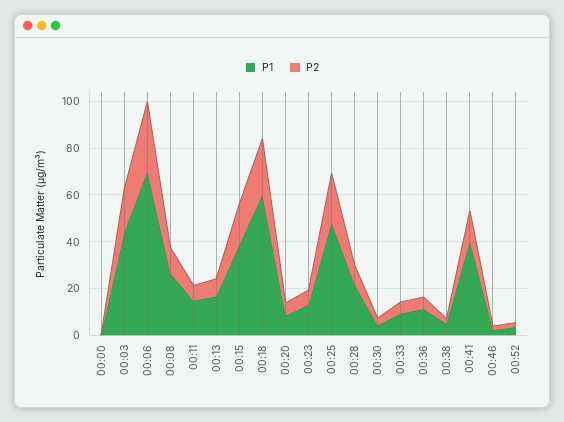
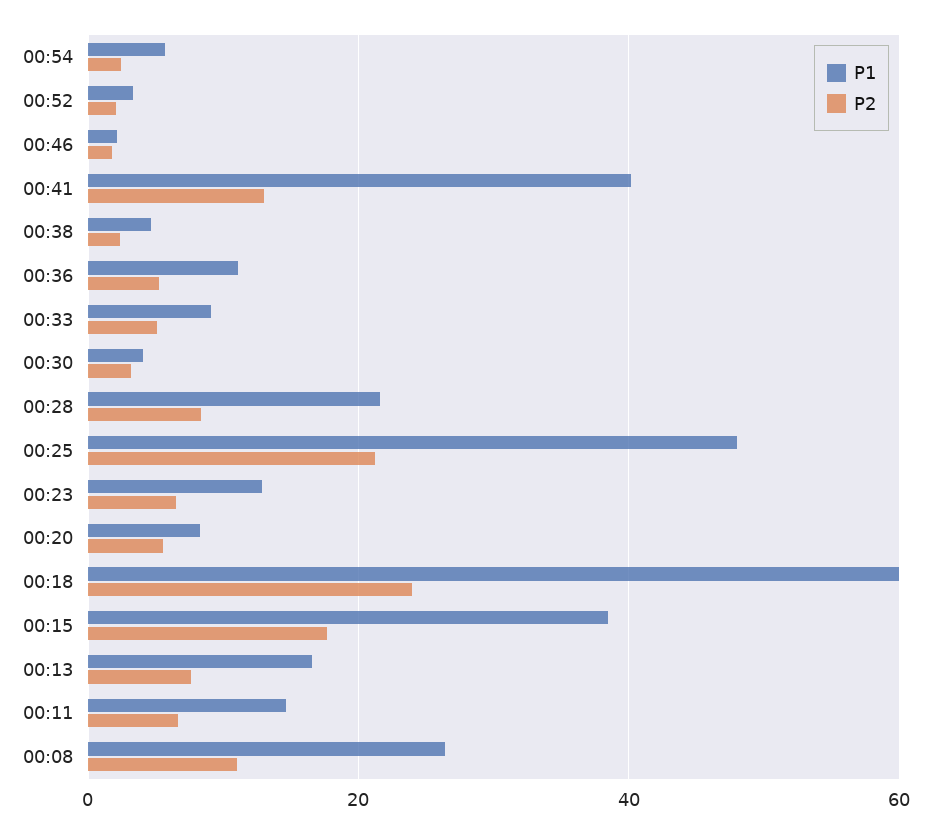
P1, 00:00: 0 -> none
P2, 00:00: 0 -> none
P1, 00:03: 45 -> none
P2, 00:03: 20 -> none
P1, 00:06: 70 -> none
P2, 00:06: 30 -> none
P1, 00:54: none -> 6
P2, 00:54: none -> 2

